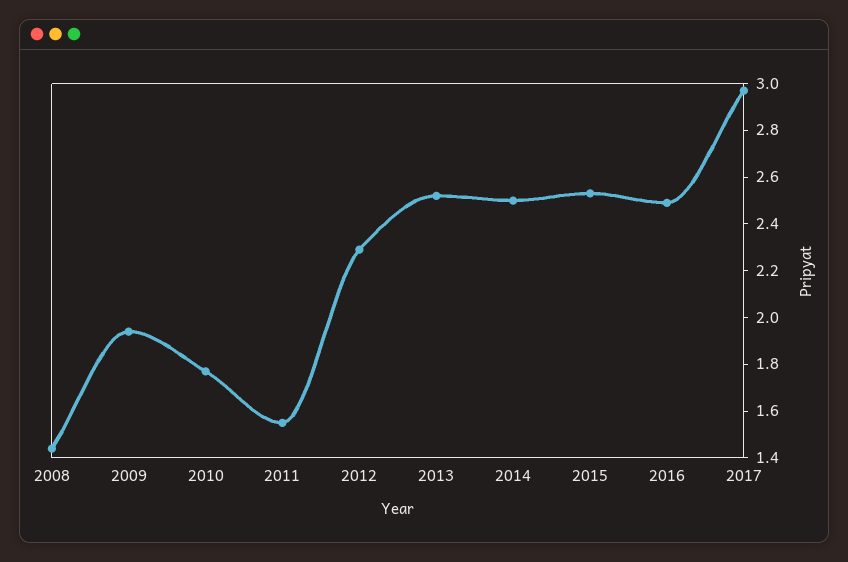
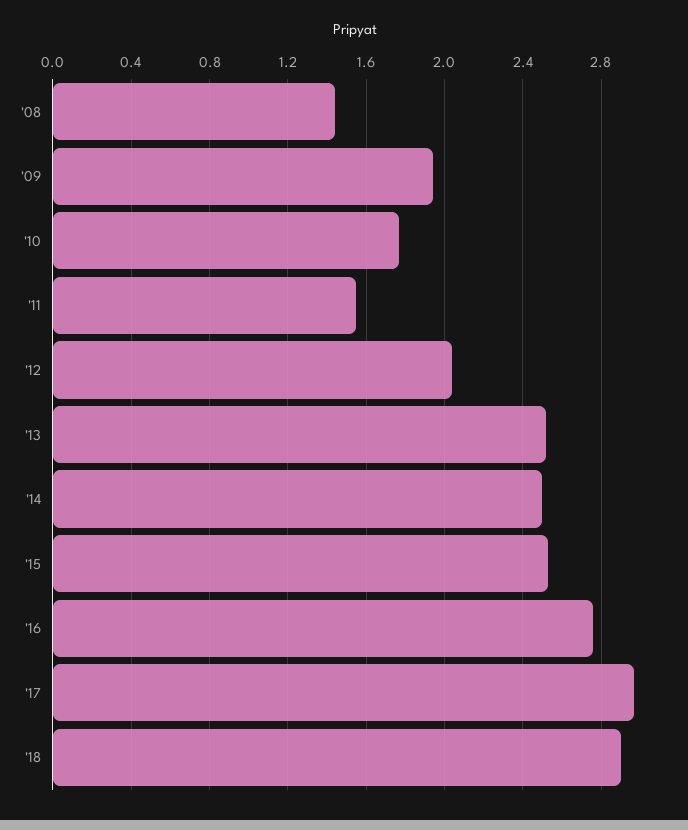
2012: 2.3 -> 2.05
2016: 2.5 -> 2.75
'18: none -> 2.9

